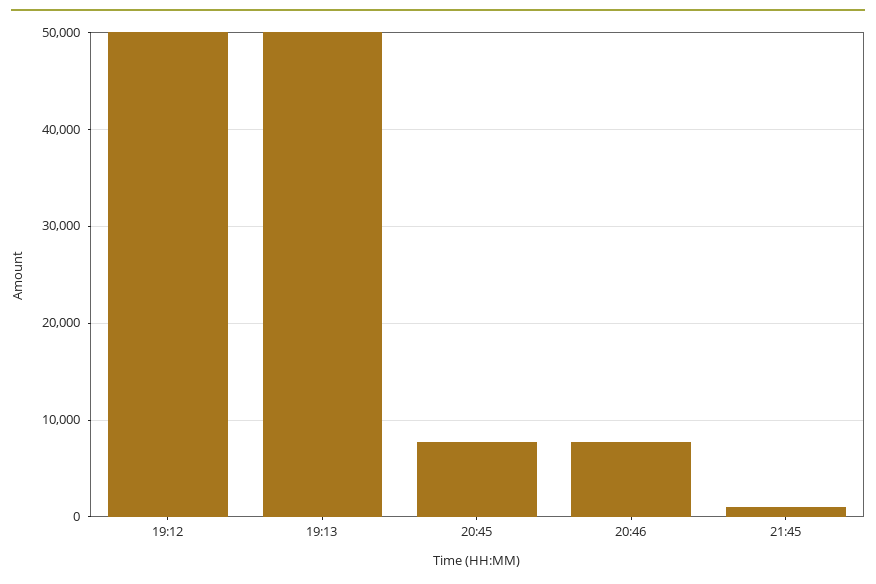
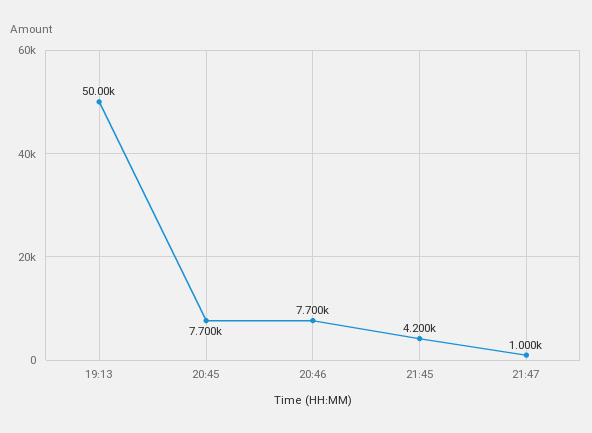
19:12: 50000 -> none
21:45: 1000 -> 4200
21:47: none -> 1000

